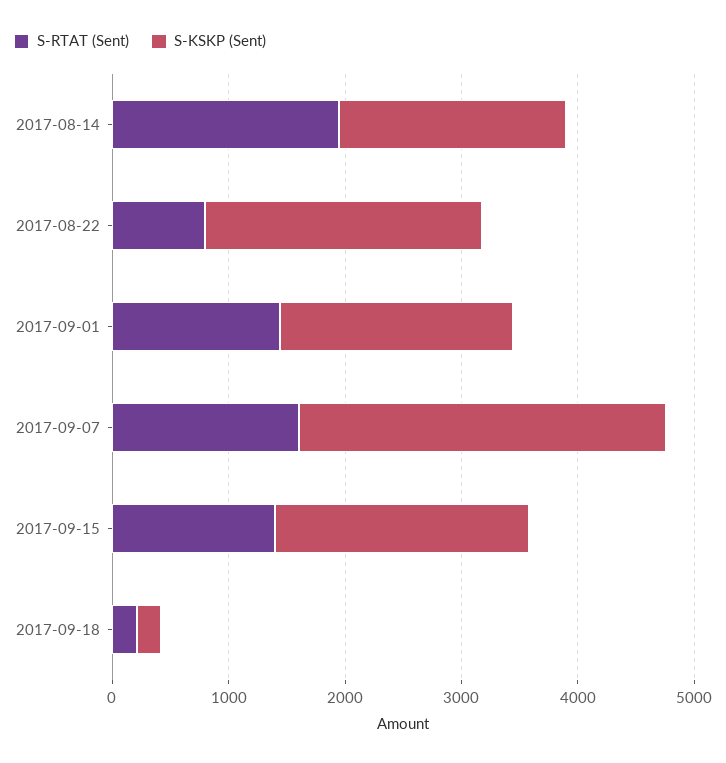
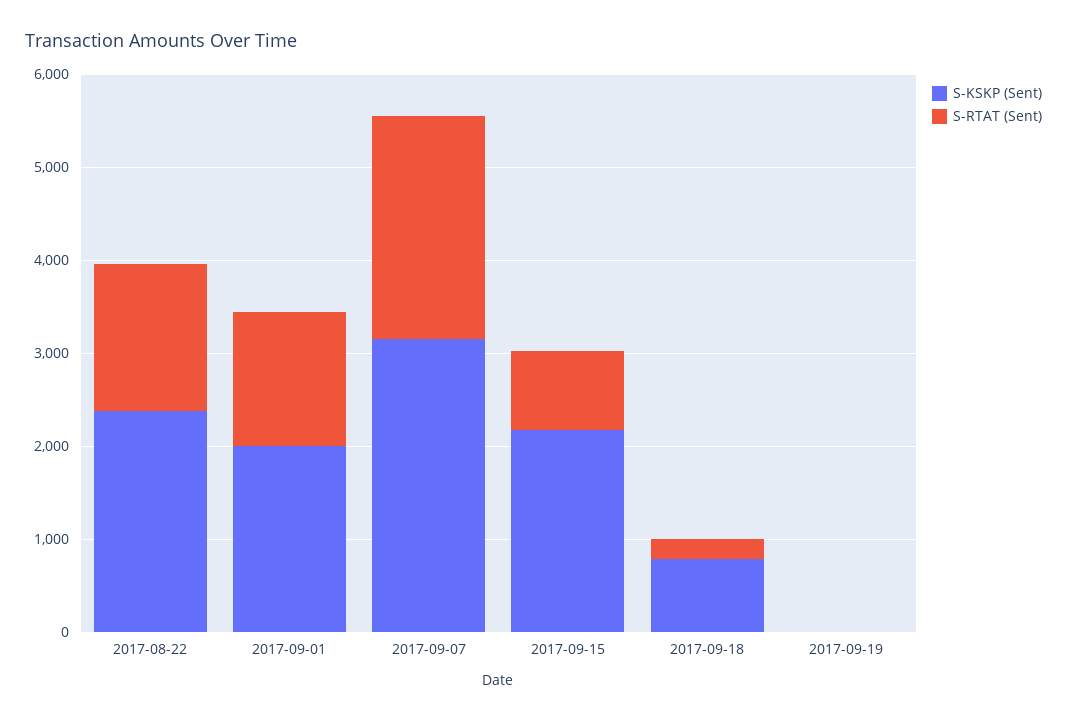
S-RTAT (Sent), 2017-08-14: 2000 -> none
S-KSKP (Sent), 2017-08-14: 2000 -> none
S-RTAT (Sent), 2017-08-22: 800 -> 1600
S-RTAT (Sent), 2017-09-07: 1600 -> 2400
S-RTAT (Sent), 2017-09-15: 1400 -> 800
S-KSKP (Sent), 2017-09-18: 200 -> 800
S-KSKP (Sent), 2017-09-19: none -> 0
S-RTAT (Sent), 2017-09-19: none -> 0

